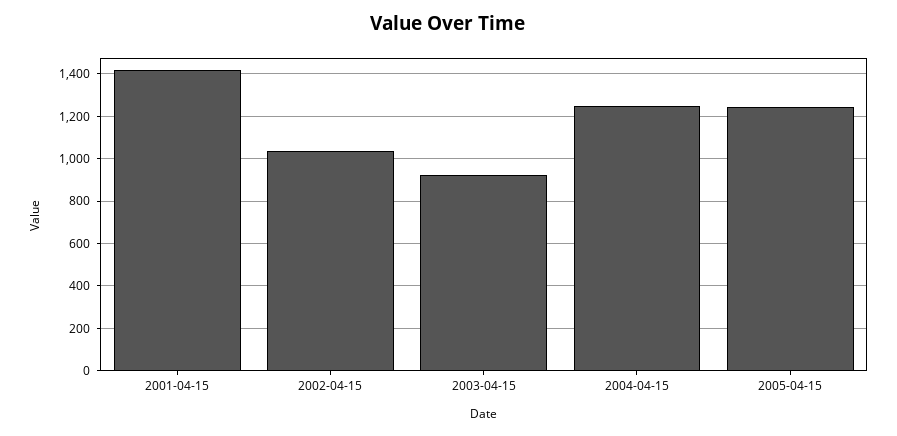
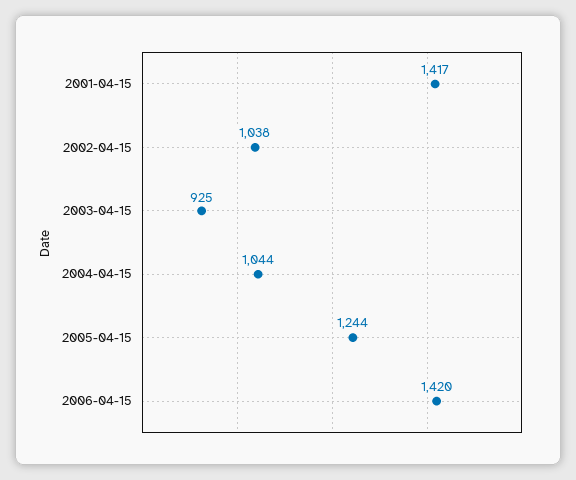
2004-04-15: 1250 -> 1044
2006-04-15: none -> 1420

